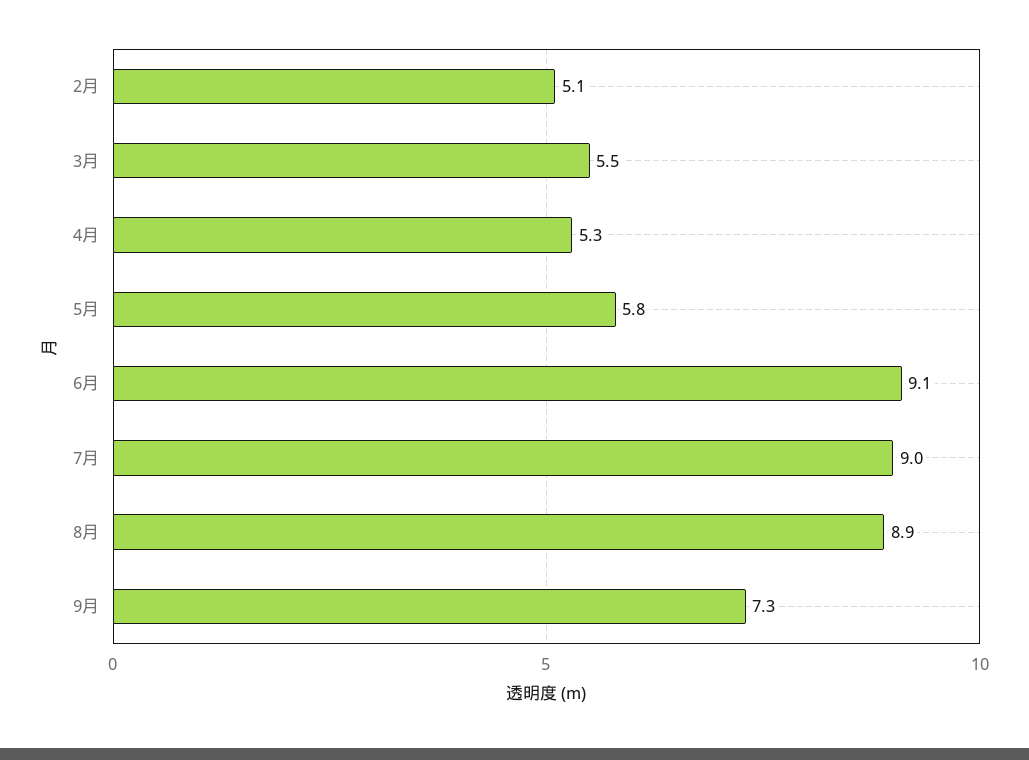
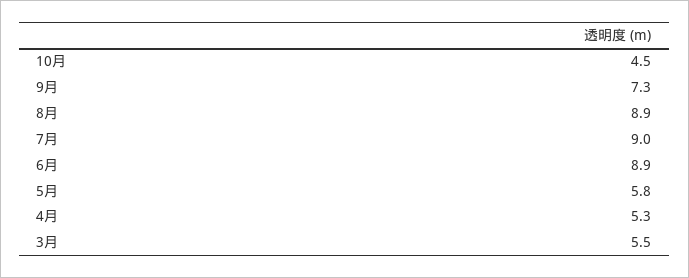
2月: 5.1 -> none
6月: 9.1 -> 8.9
10月: none -> 4.5

